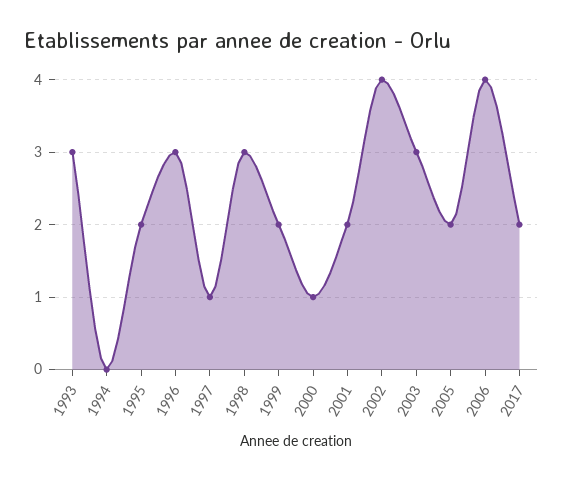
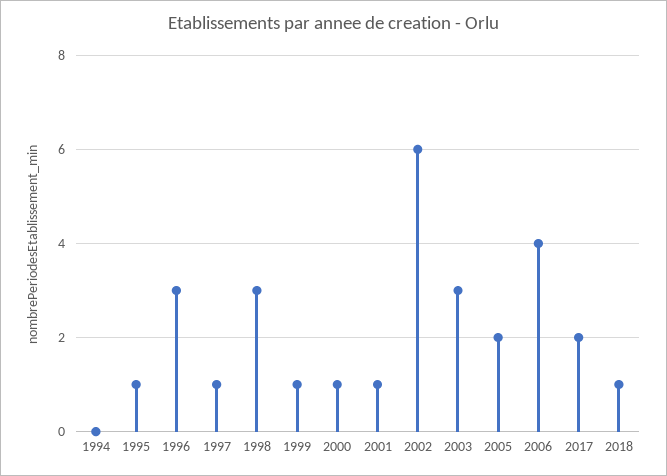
1993: 3 -> none
1995: 2 -> 1
1999: 2 -> 1
2001: 2 -> 1
2002: 4 -> 6
2018: none -> 1

